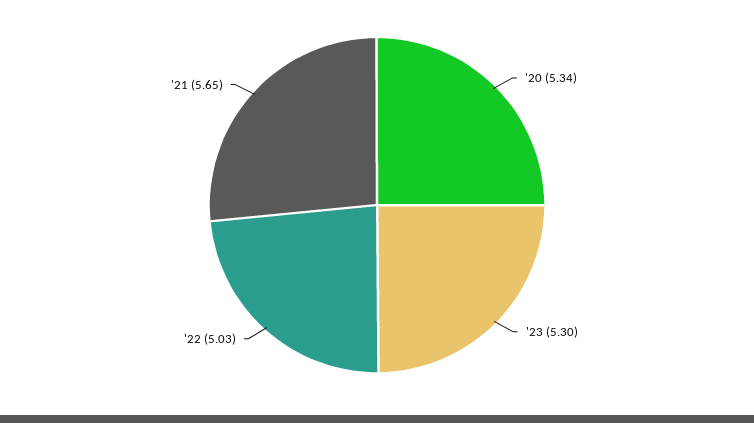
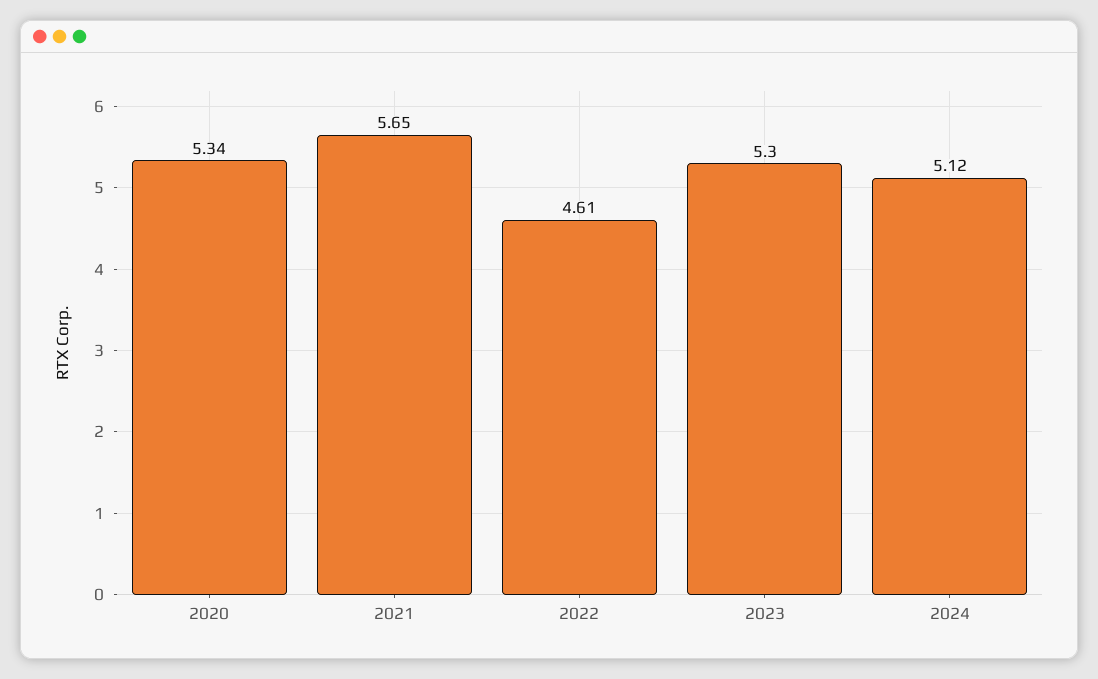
'22: 5.03 -> 4.61
2024: none -> 5.12

